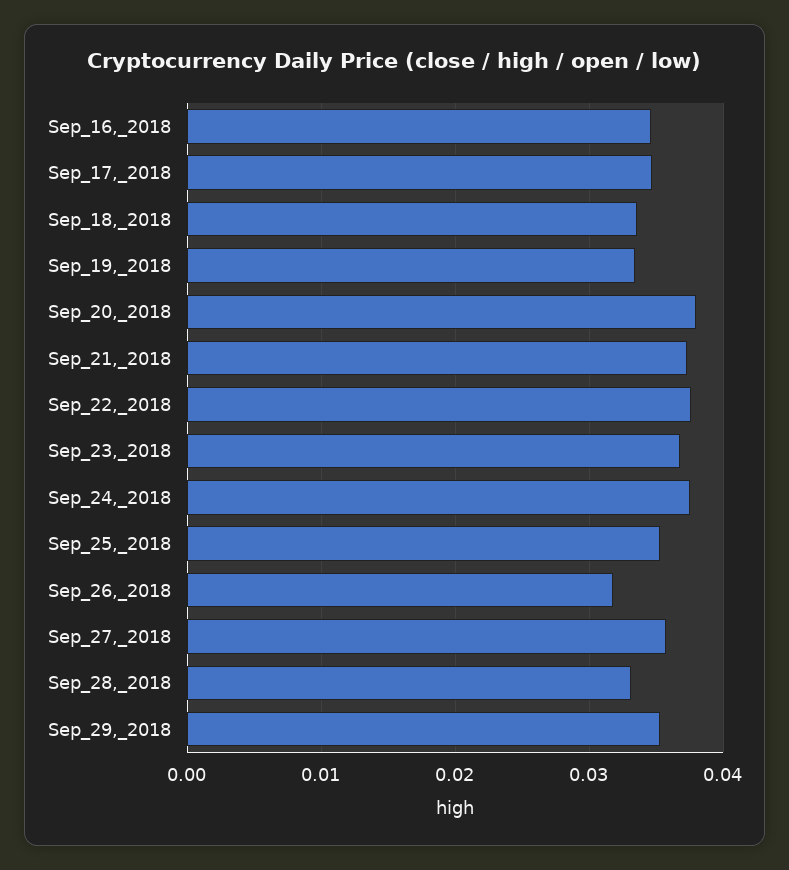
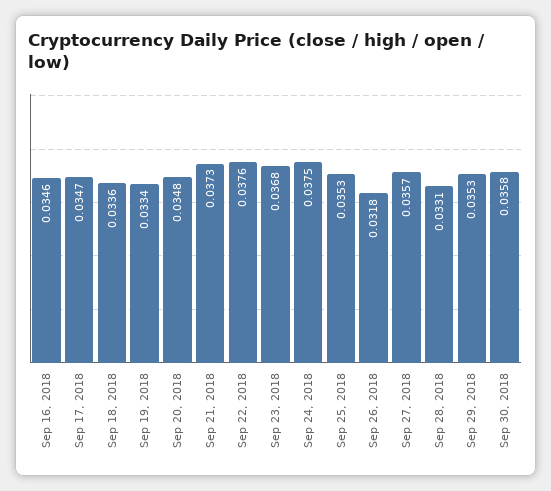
Sep_20,_2018: 0.038 -> 0.0348
Sep 30, 2018: none -> 0.0358

